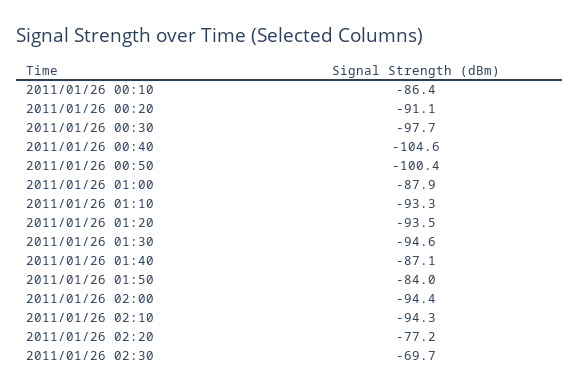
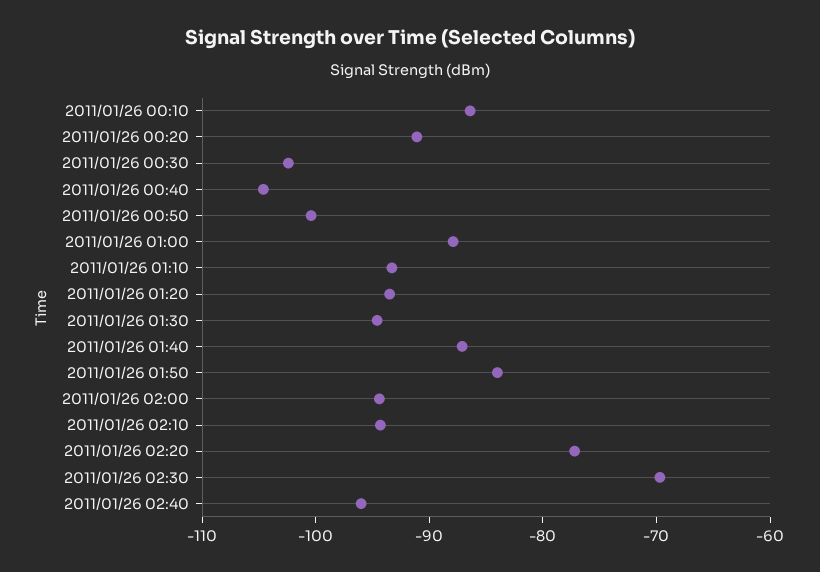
2011/01/26 00:30: -97.7 -> -102
2011/01/26 02:40: none -> -96

